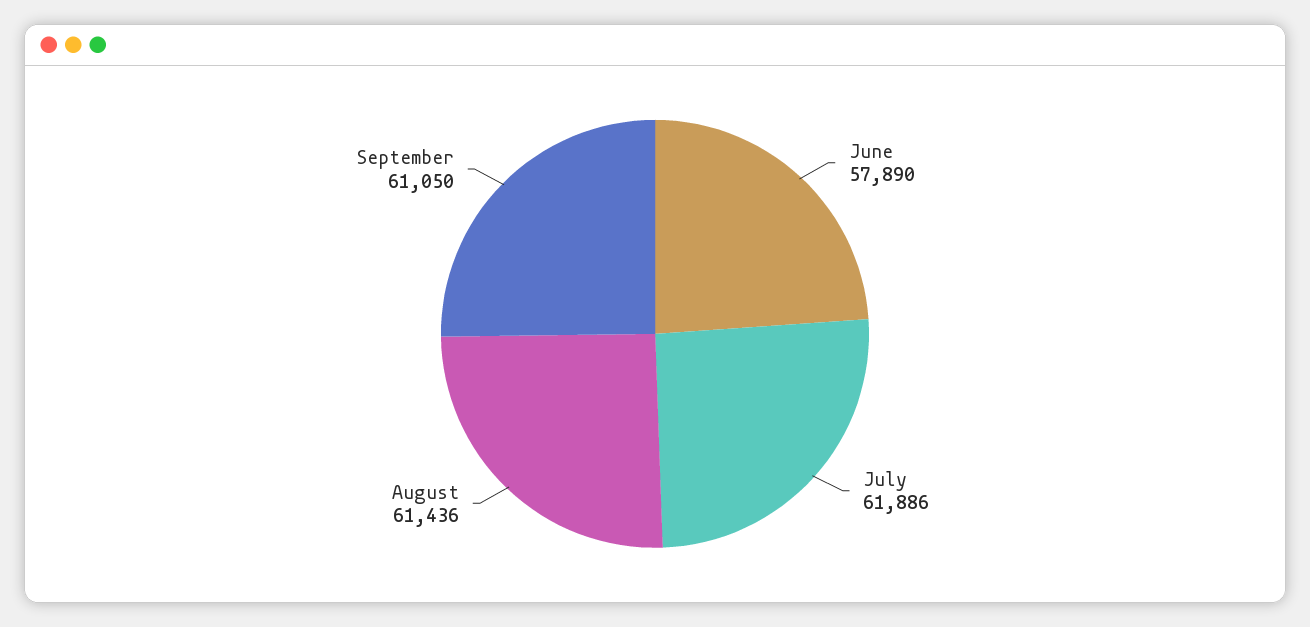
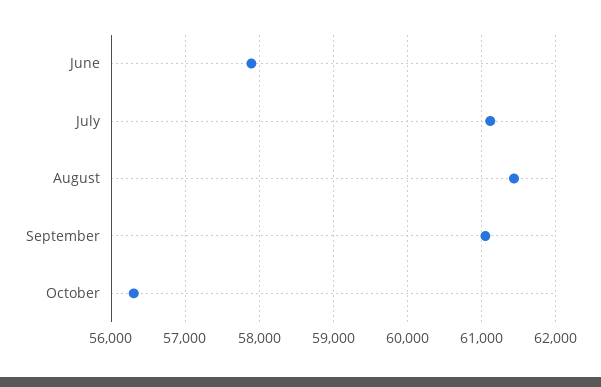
July: 61886 -> 61100
October: none -> 56300

